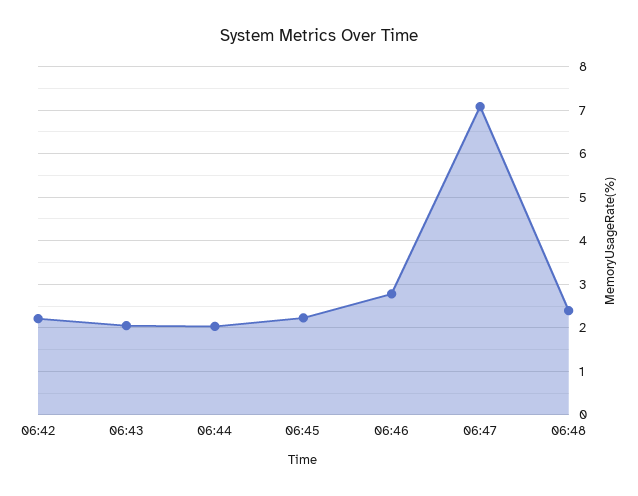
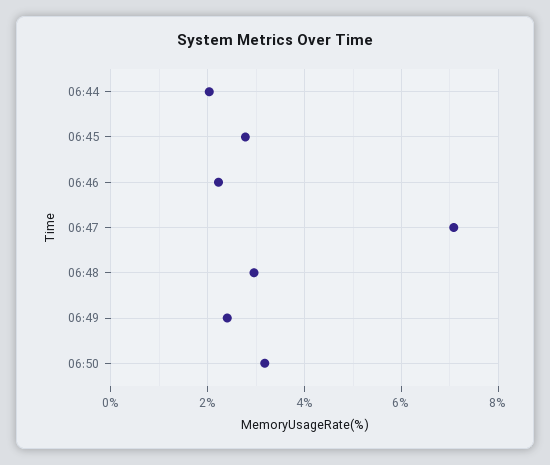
06:42: 2.2 -> none
06:43: 2 -> none
06:45: 2.2 -> 2.8
06:46: 2.8 -> 2.2
06:48: 2.4 -> 3
06:49: none -> 2.4
06:50: none -> 3.2

